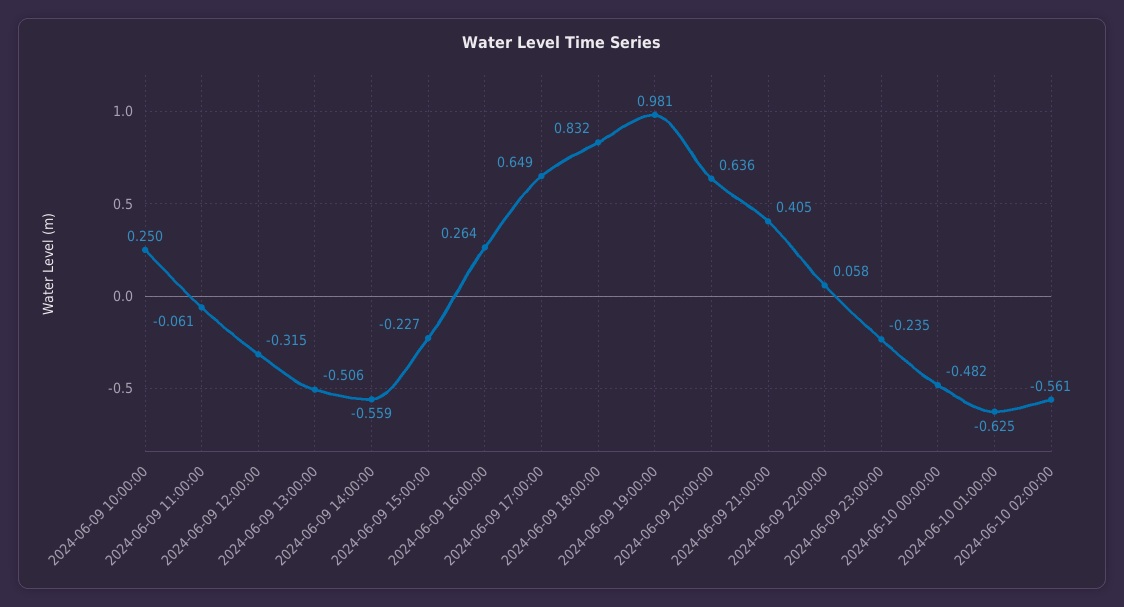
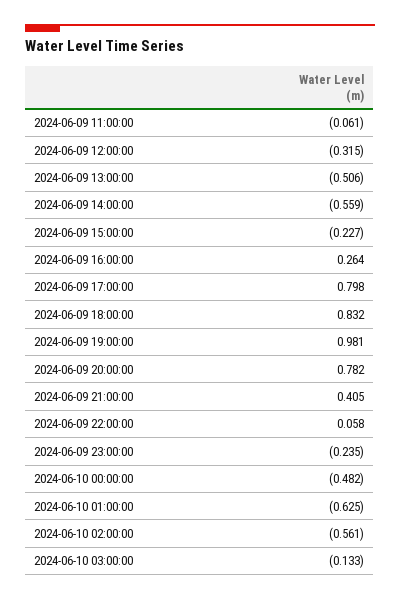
2024-06-09 10:00:00: 0.25 -> none
2024-06-09 17:00:00: 0.649 -> 0.798
2024-06-09 20:00:00: 0.636 -> 0.782
2024-06-10 03:00:00: none -> -0.133

